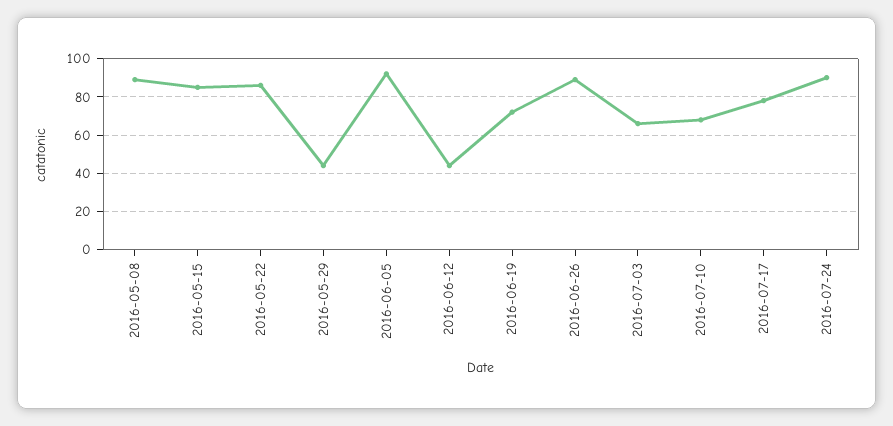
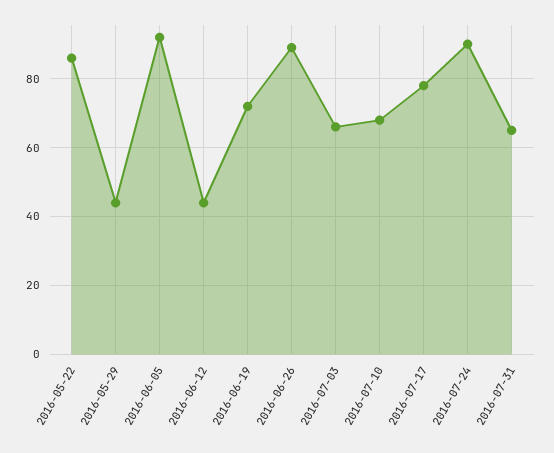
2016-05-08: 90 -> none
2016-05-15: 85 -> none
2016-07-31: none -> 65

